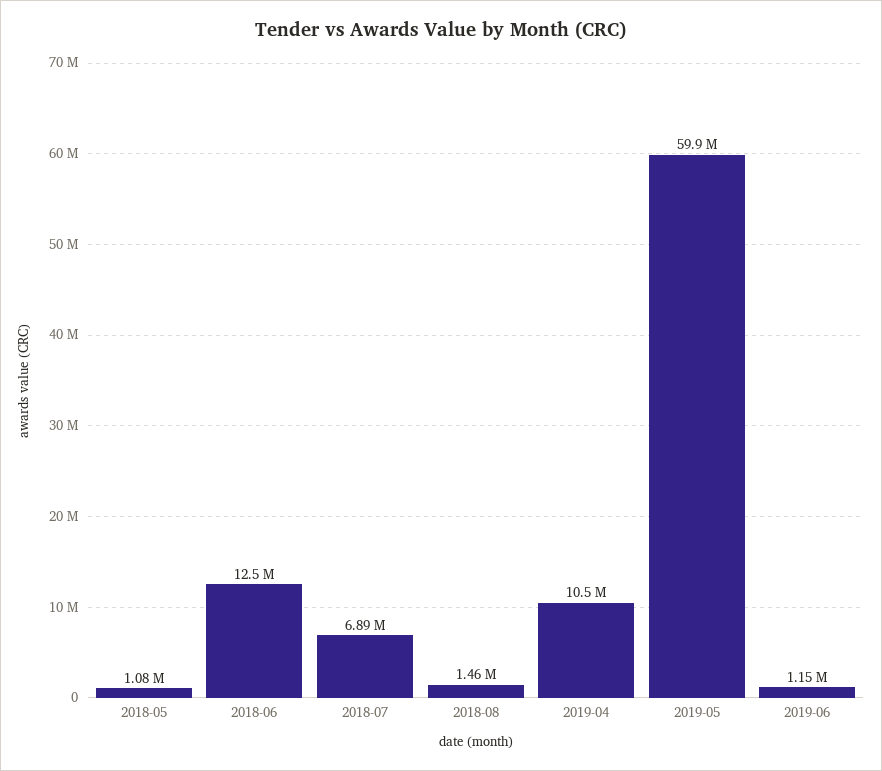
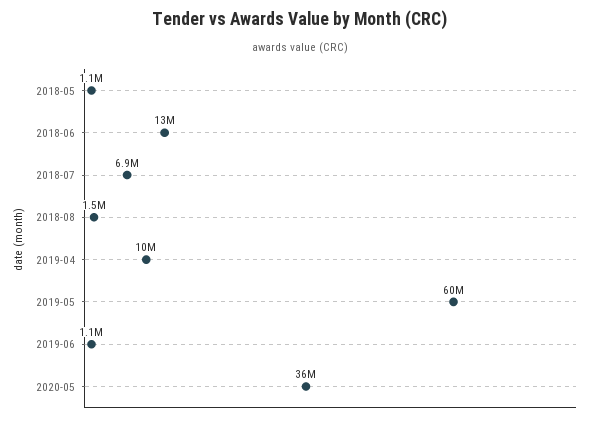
2020-05: none -> 36000000

